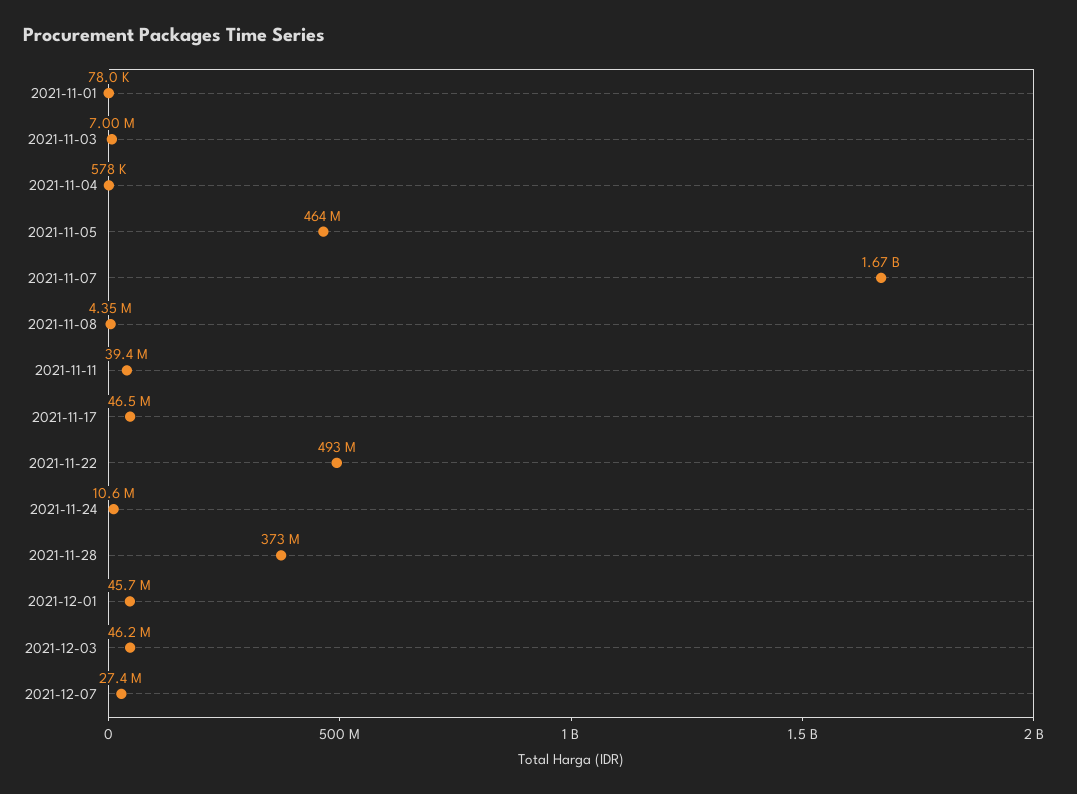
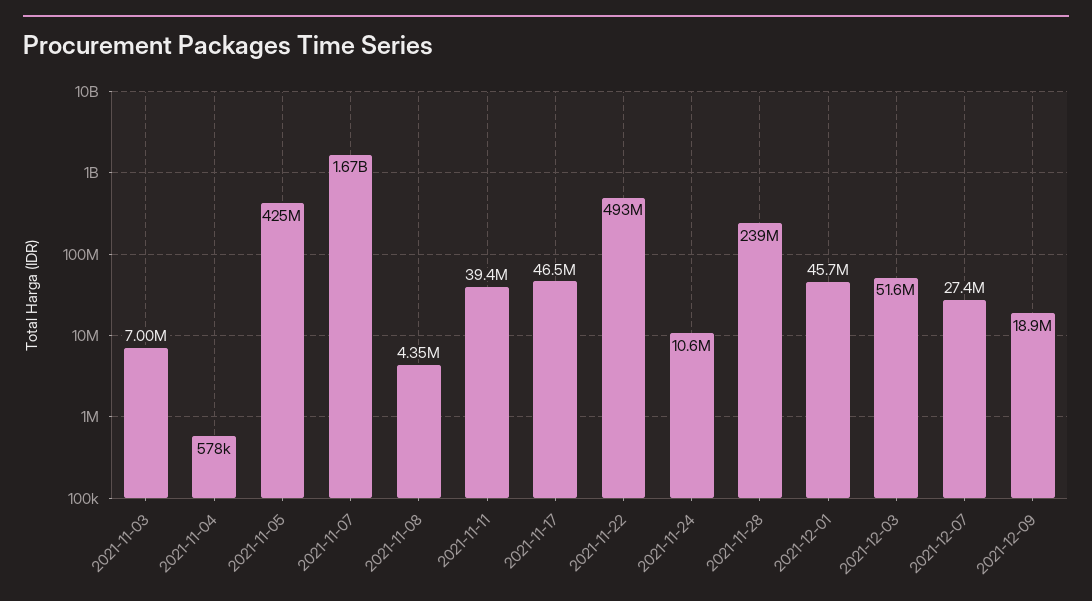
2021-11-01: 78000 -> none
2021-11-05: 464000000 -> 425000000
2021-11-28: 373000000 -> 239000000
2021-12-03: 46200000 -> 51600000
2021-12-09: none -> 18900000

